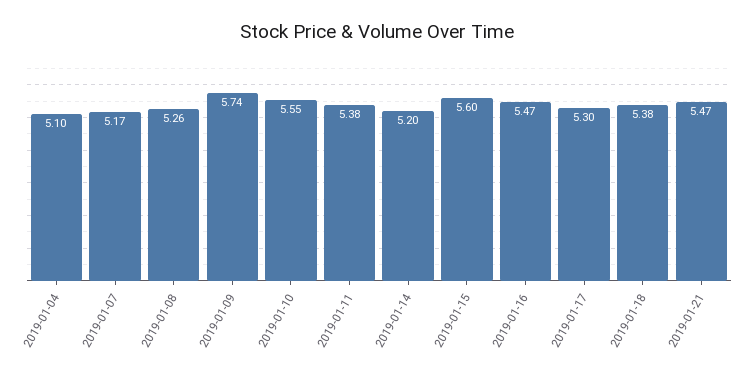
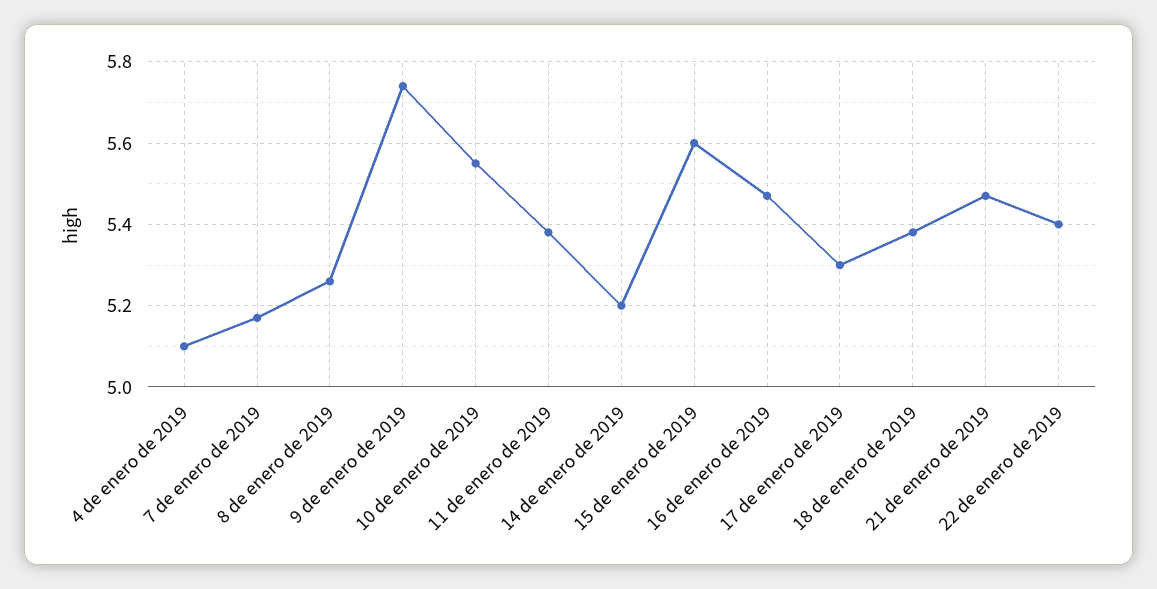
22 de enero de 2019: none -> 5.4

